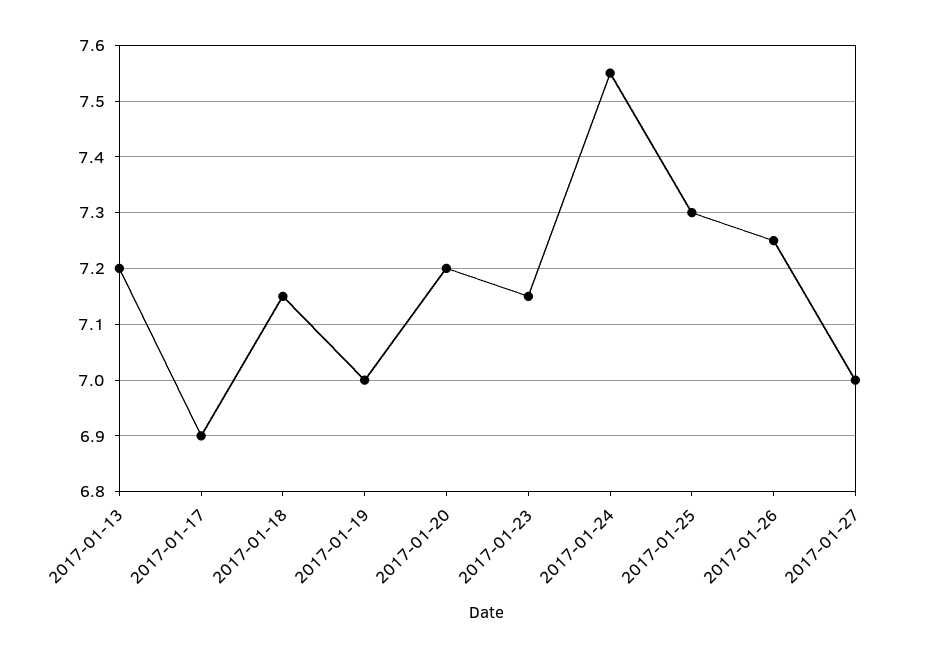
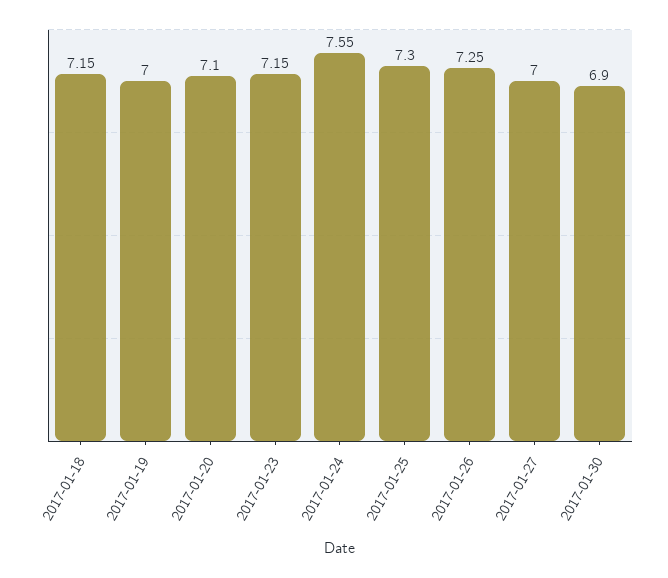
2017-01-13: 7.2 -> none
2017-01-17: 6.9 -> none
2017-01-20: 7.2 -> 7.1
2017-01-30: none -> 6.9

